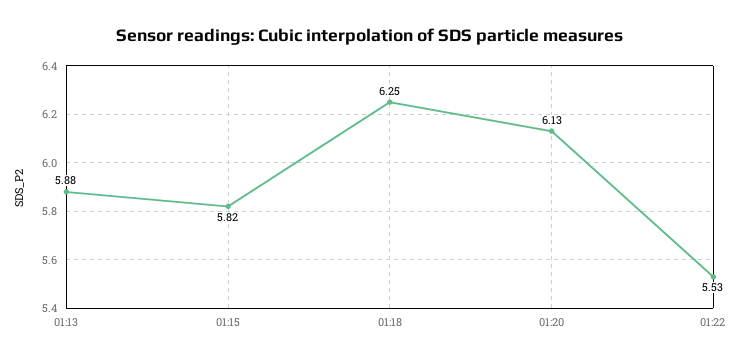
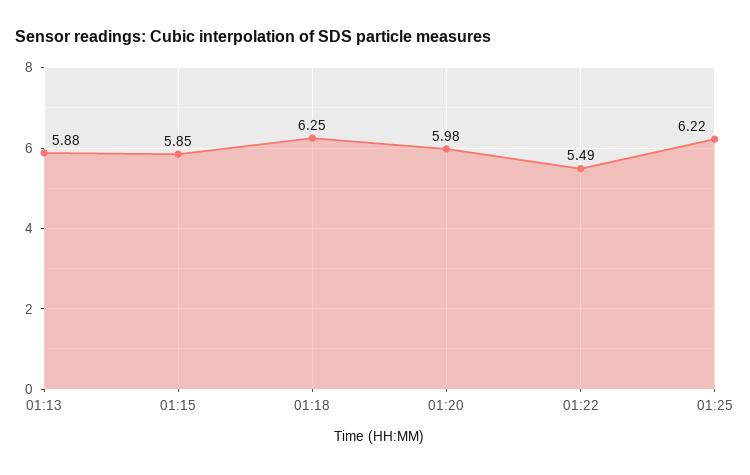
01:15: 5.82 -> 5.85
01:20: 6.13 -> 5.98
01:22: 5.53 -> 5.49
01:25: none -> 6.22

